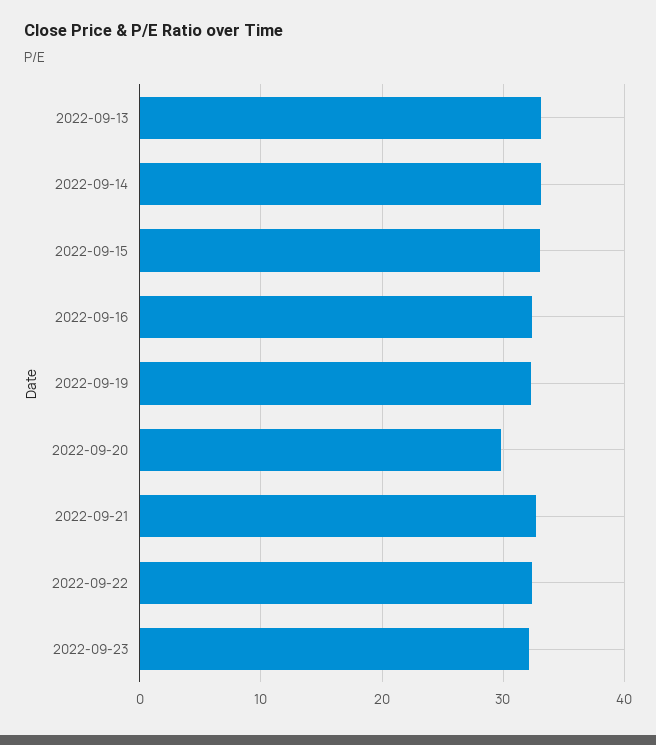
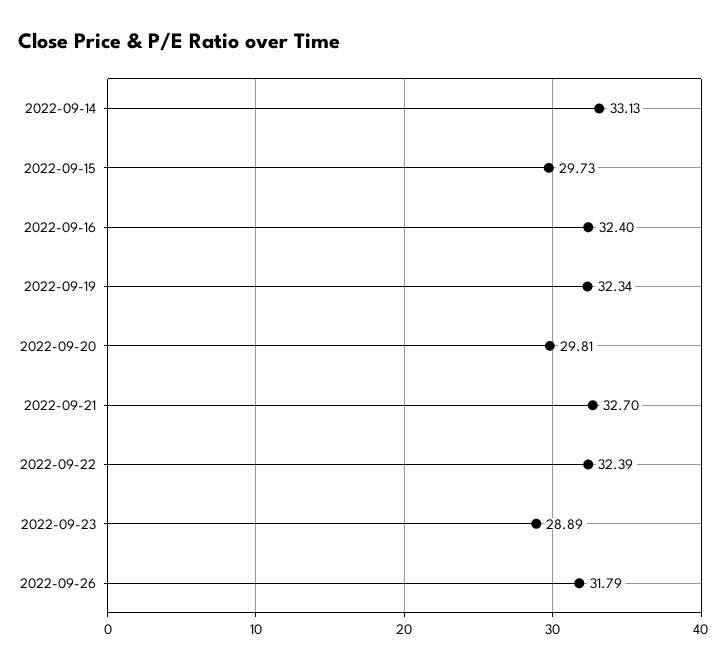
2022-09-13: 33 -> none
2022-09-15: 33 -> 29.73
2022-09-23: 32 -> 28.89
2022-09-26: none -> 31.79

